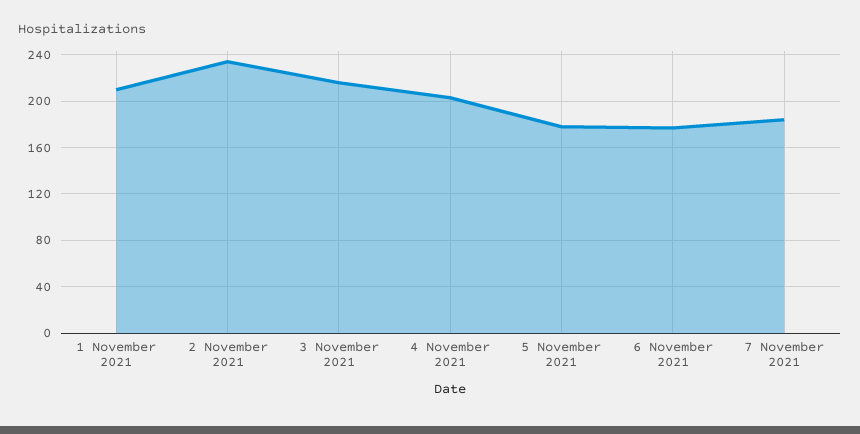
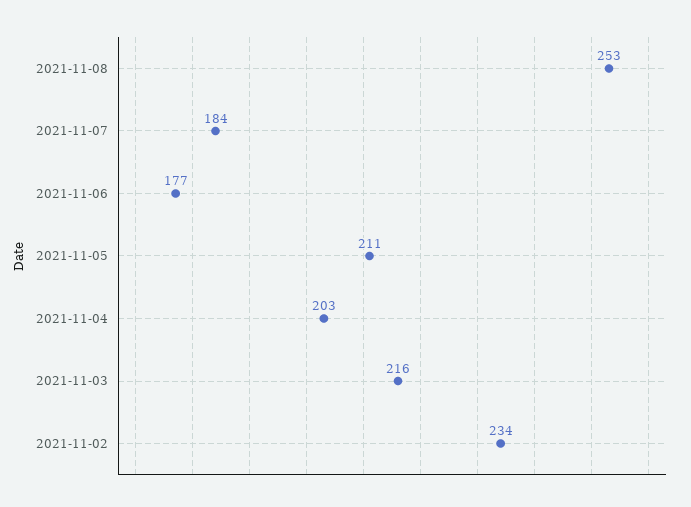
1 November 2021: 210 -> none
5 November 2021: 180 -> 211
2021-11-08: none -> 253

